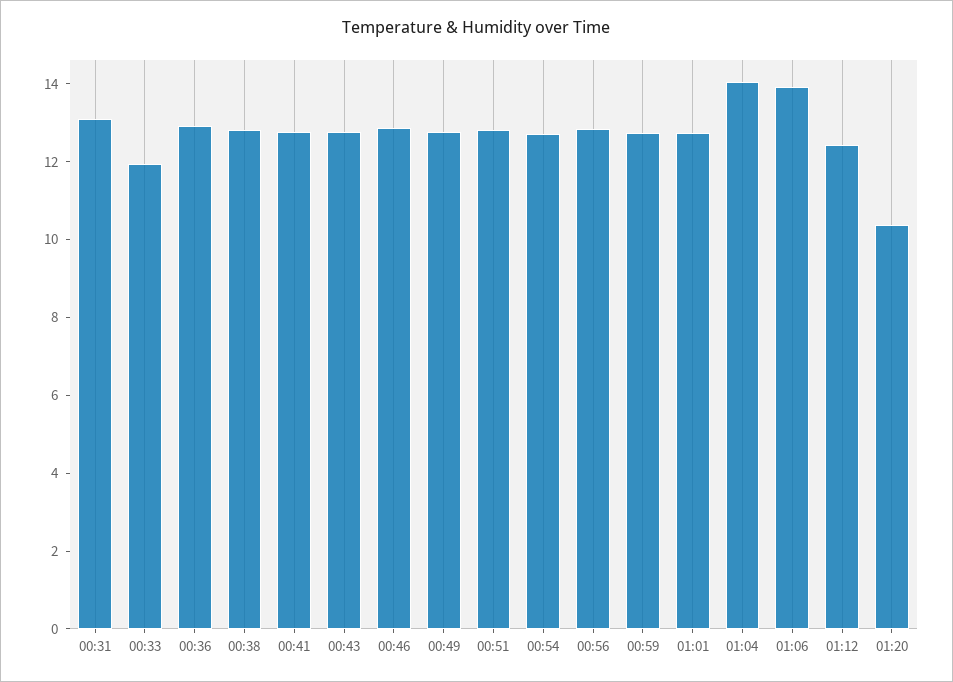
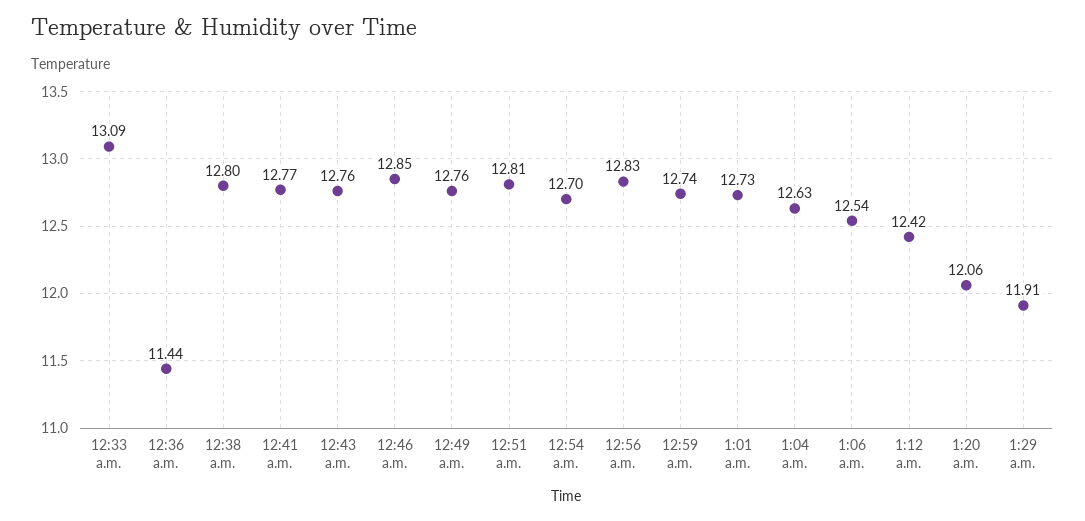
00:31: 13 -> none
00:33: 12 -> 13.09
00:36: 13 -> 11.44
01:04: 14 -> 12.63
01:06: 14 -> 12.54
01:20: 10.5 -> 12.06
1:29 a.m.: none -> 11.91

